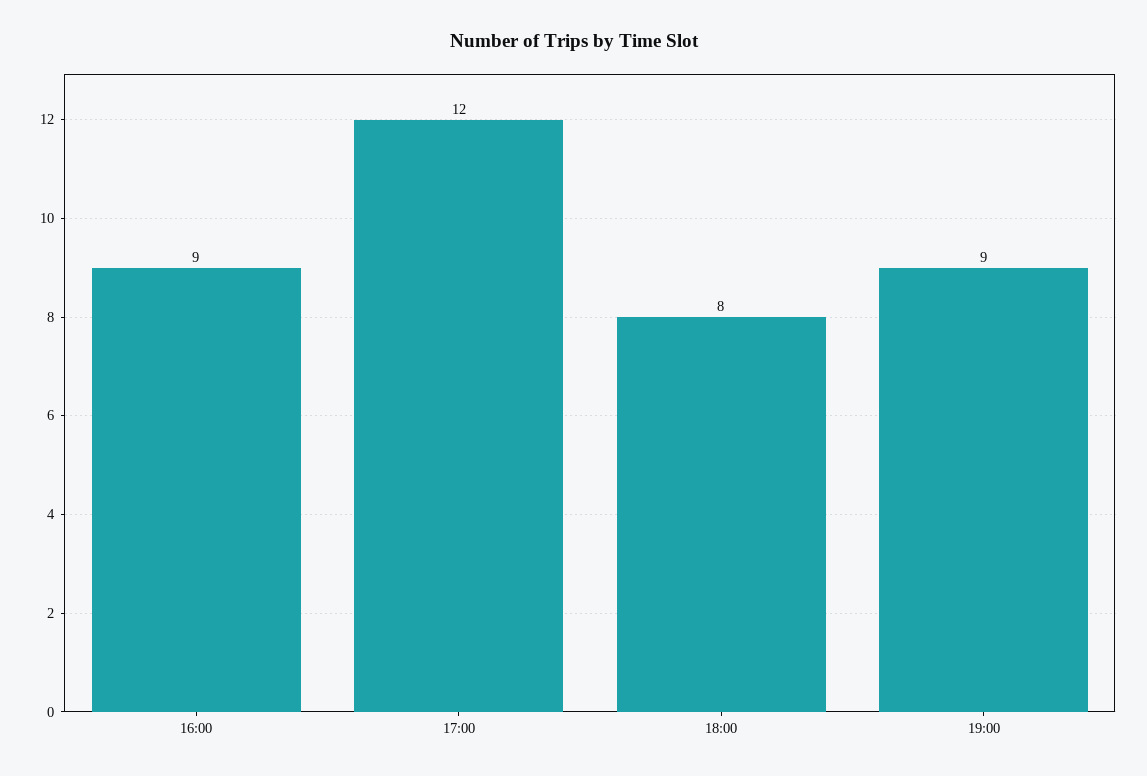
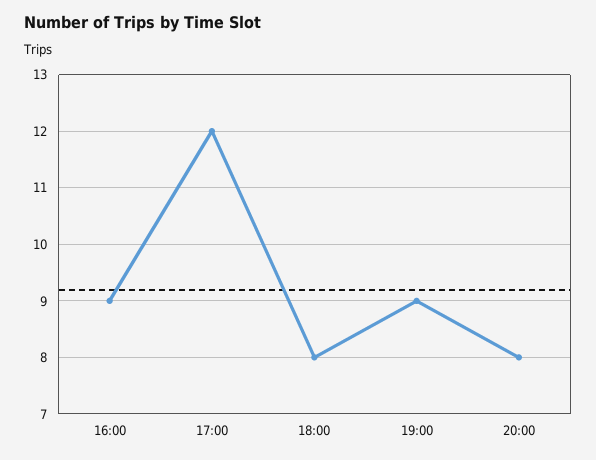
20:00: none -> 8

